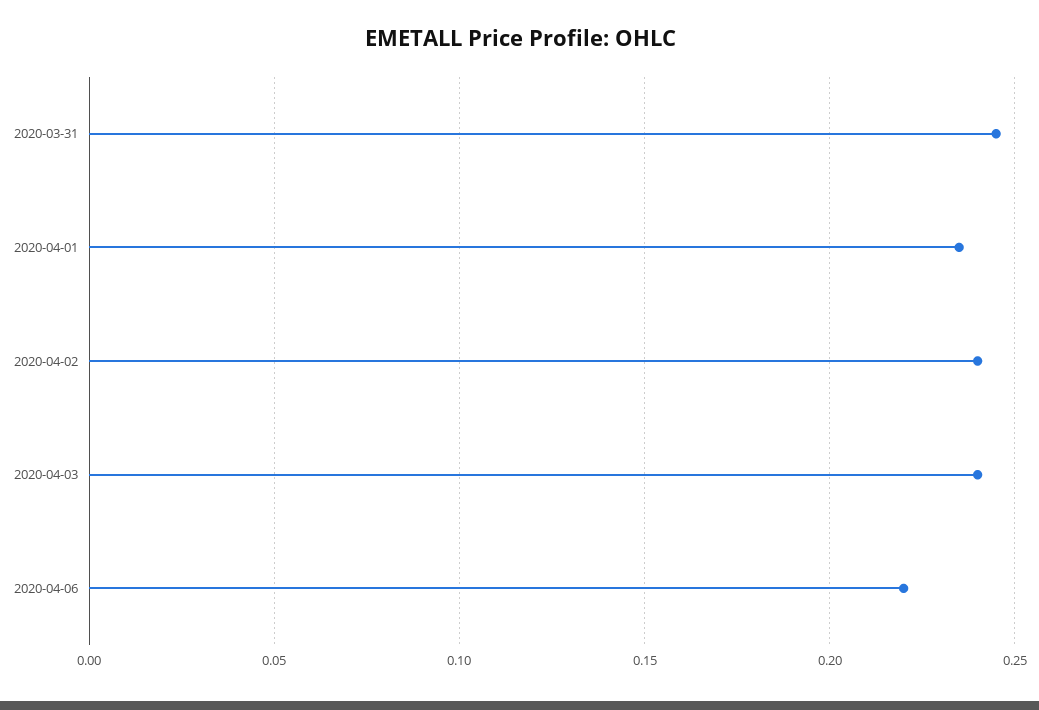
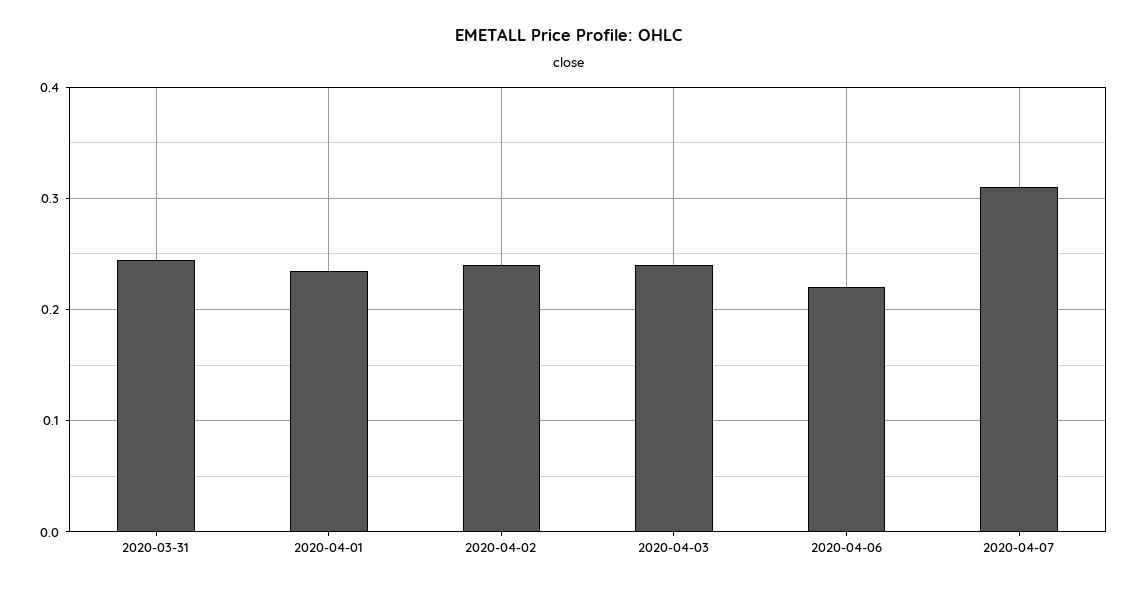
2020-04-07: none -> 0.31

